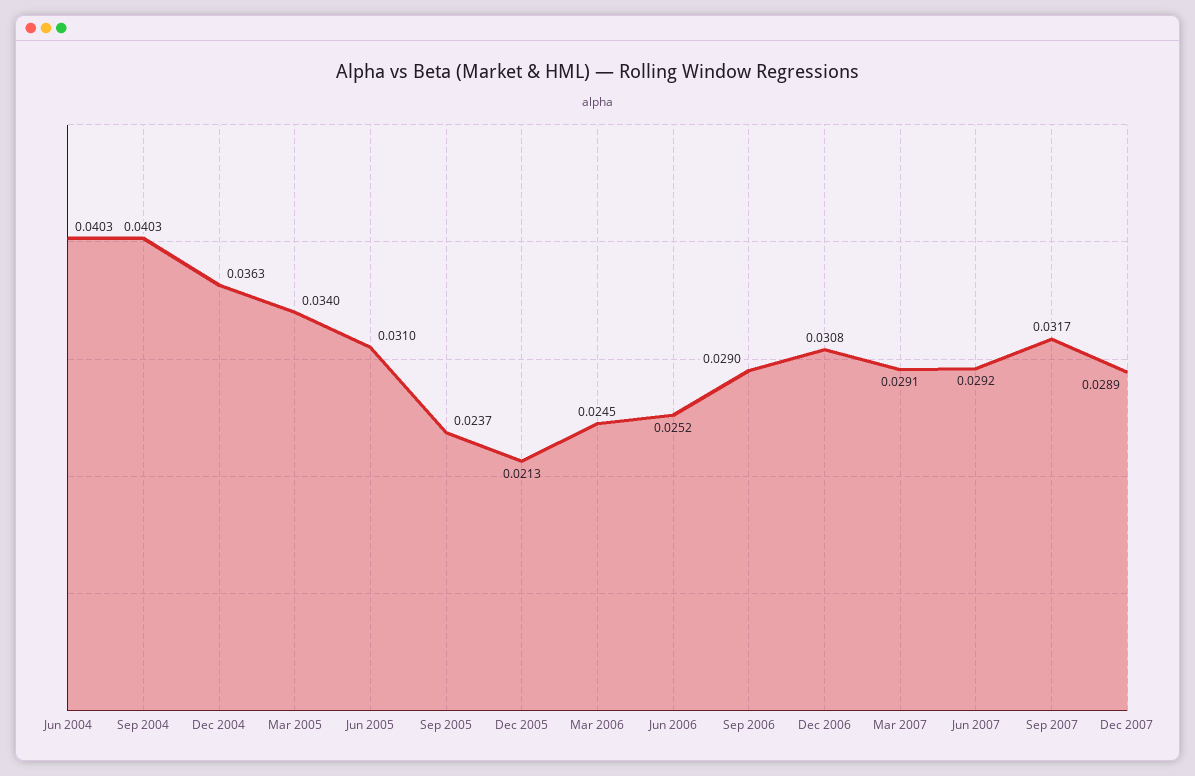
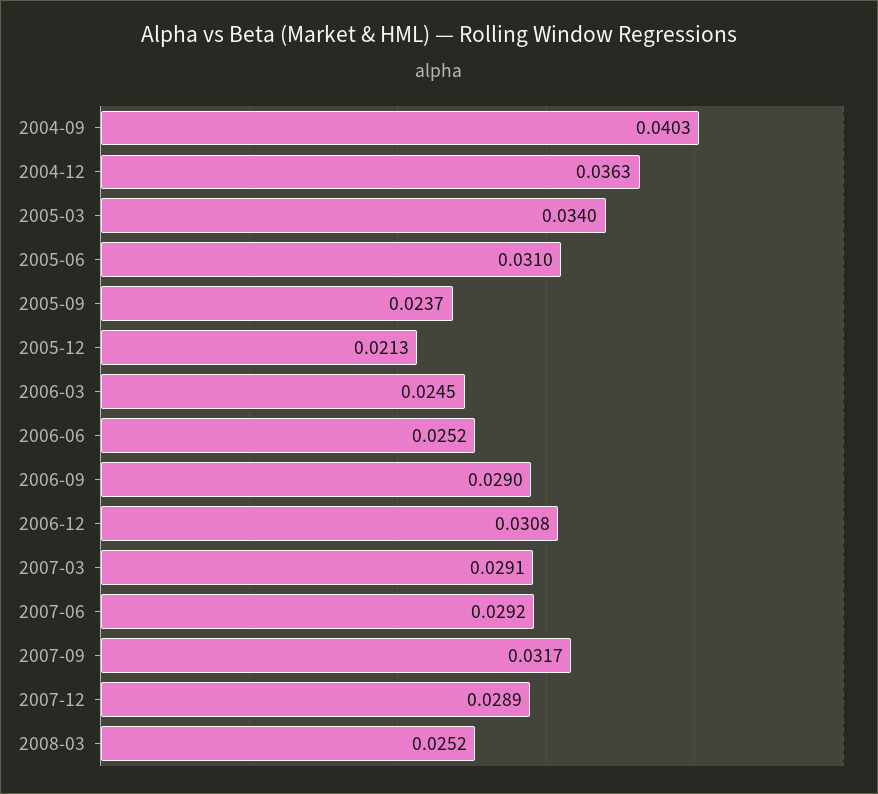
Jun 2004: 0.0403 -> none
2008-03: none -> 0.0252

